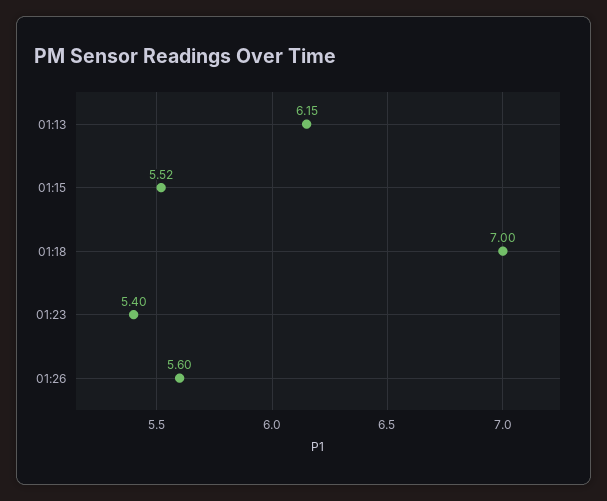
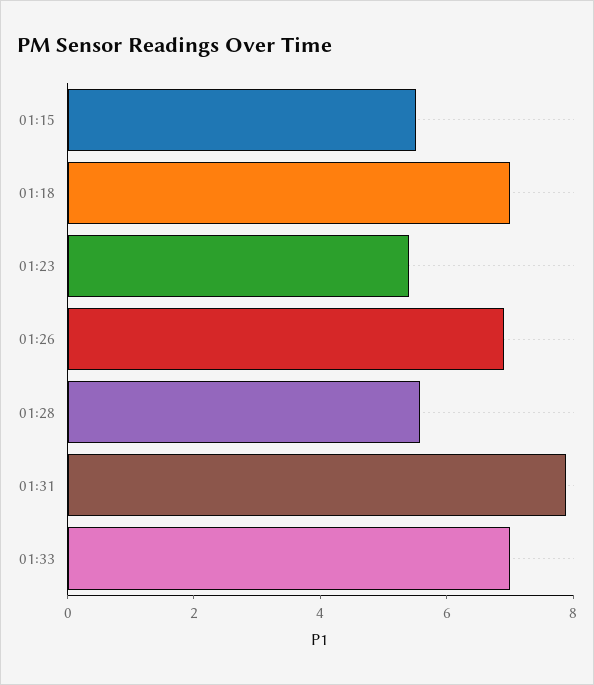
01:13: 6.15 -> none
01:26: 5.6 -> 7
01:28: none -> 5.5
01:31: none -> 8
01:33: none -> 7

